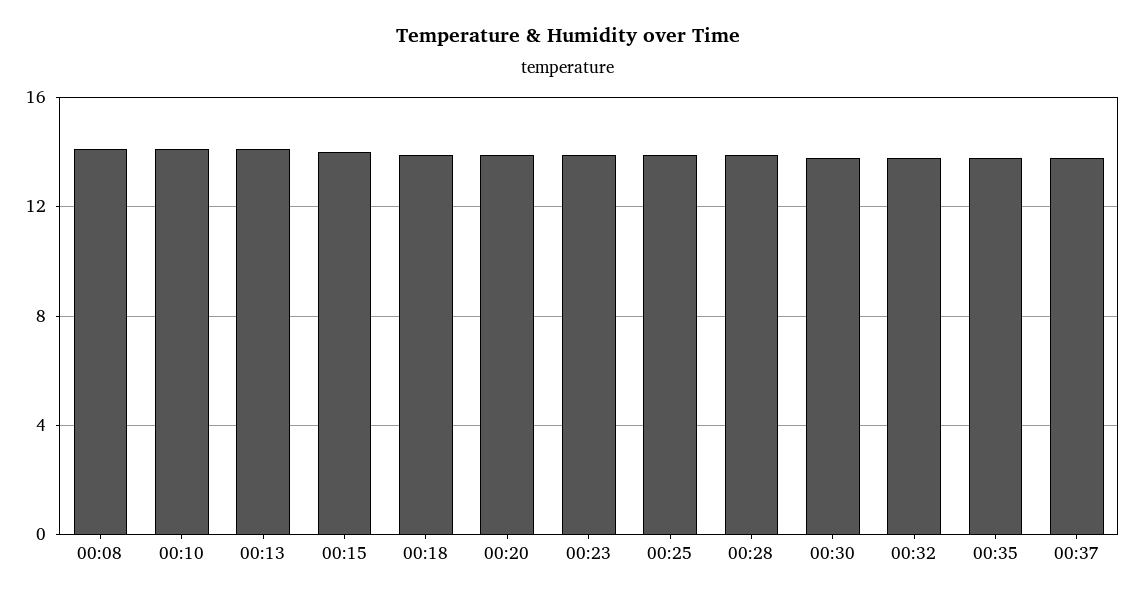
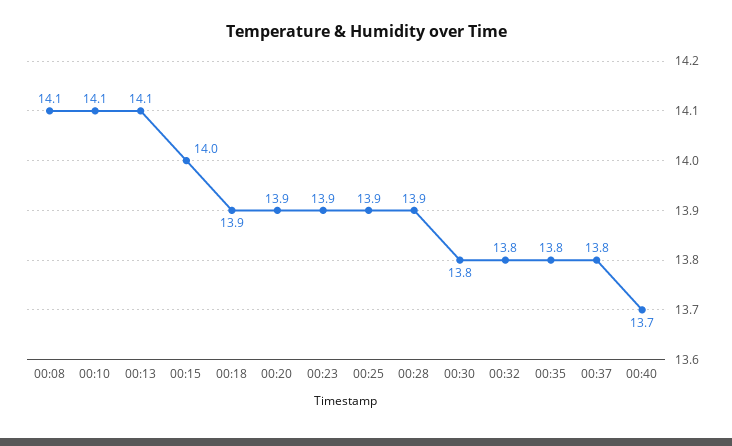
00:40: none -> 13.7

